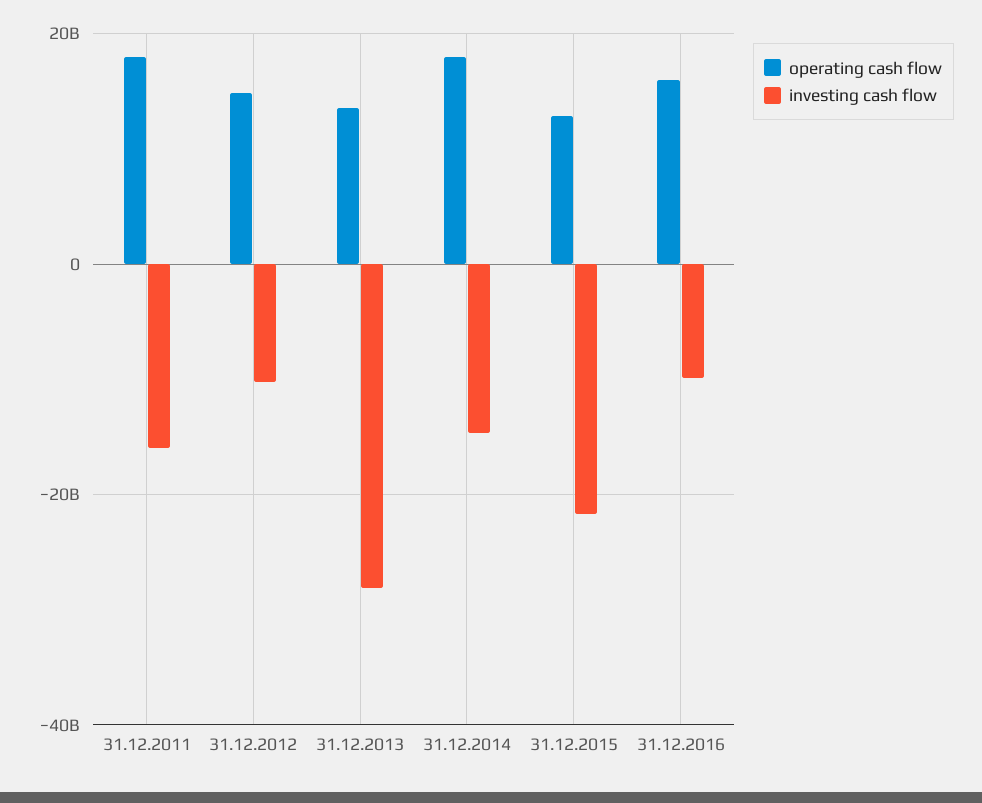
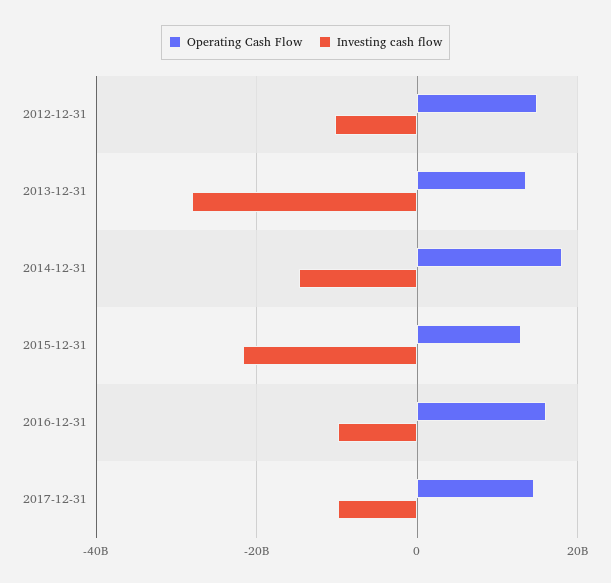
operating cash flow, 31.12.2011: 18000000000 -> none
investing cash flow, 31.12.2011: -16000000000 -> none
operating cash flow, 2017-12-31: none -> 14000000000
investing cash flow, 2017-12-31: none -> -10000000000

